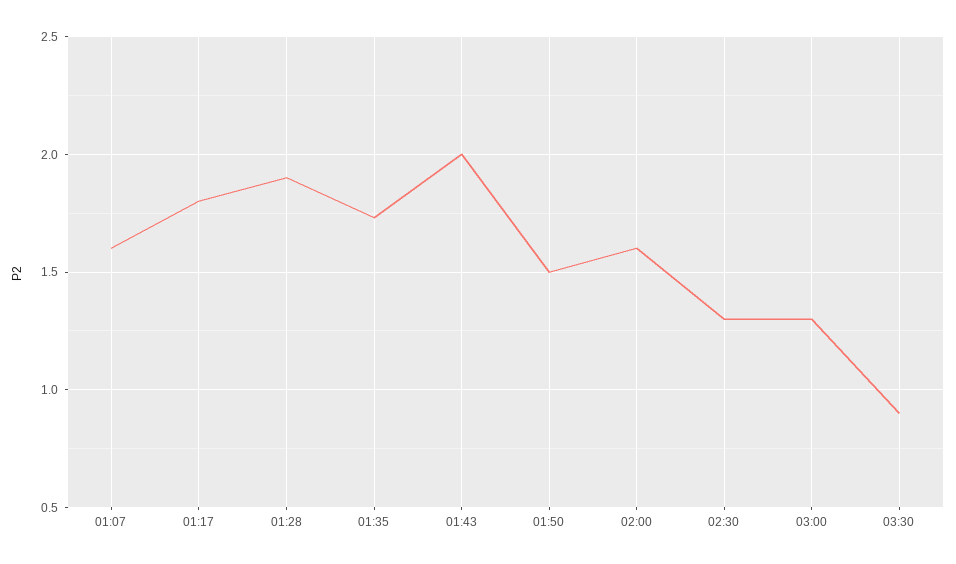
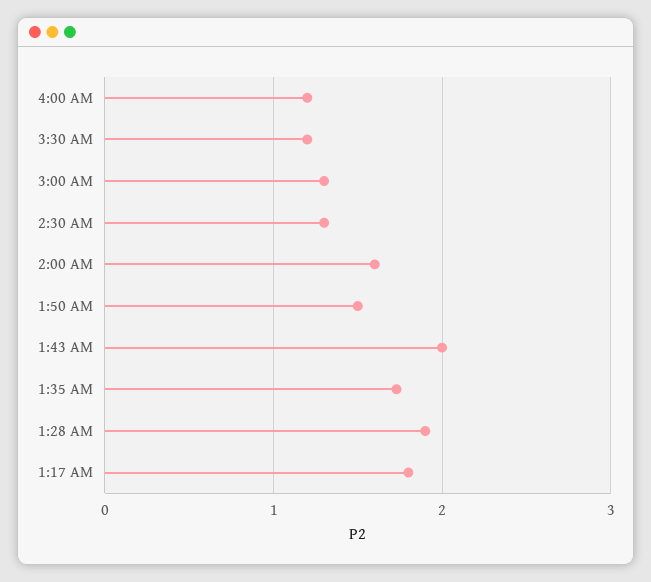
01:07: 1.6 -> none
03:30: 0.9 -> 1.2
4:00 AM: none -> 1.2

